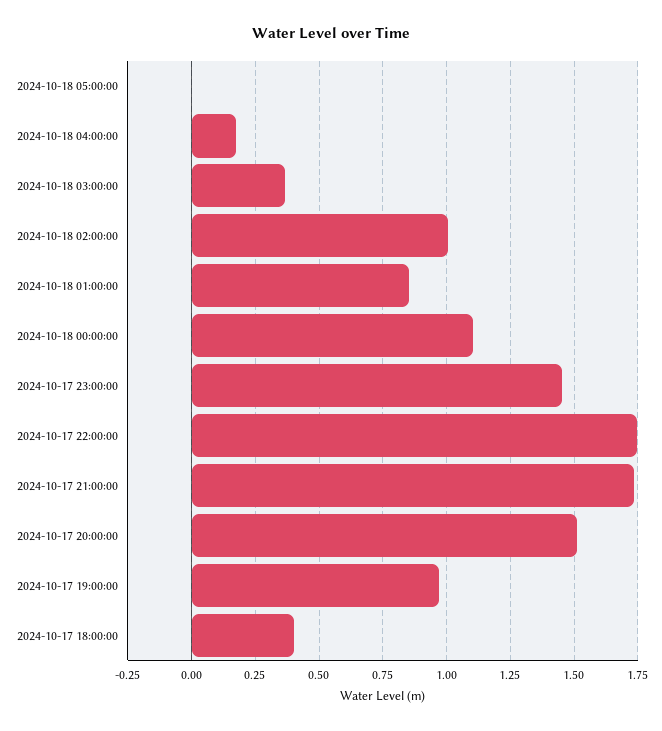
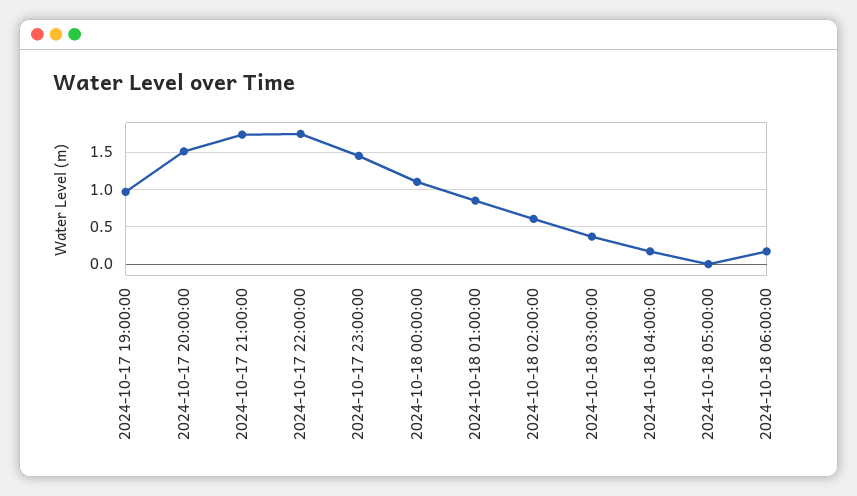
2024-10-18 02:00:00: 1 -> 0.6
2024-10-17 18:00:00: 0.4 -> none
2024-10-18 06:00:00: none -> 0.2

